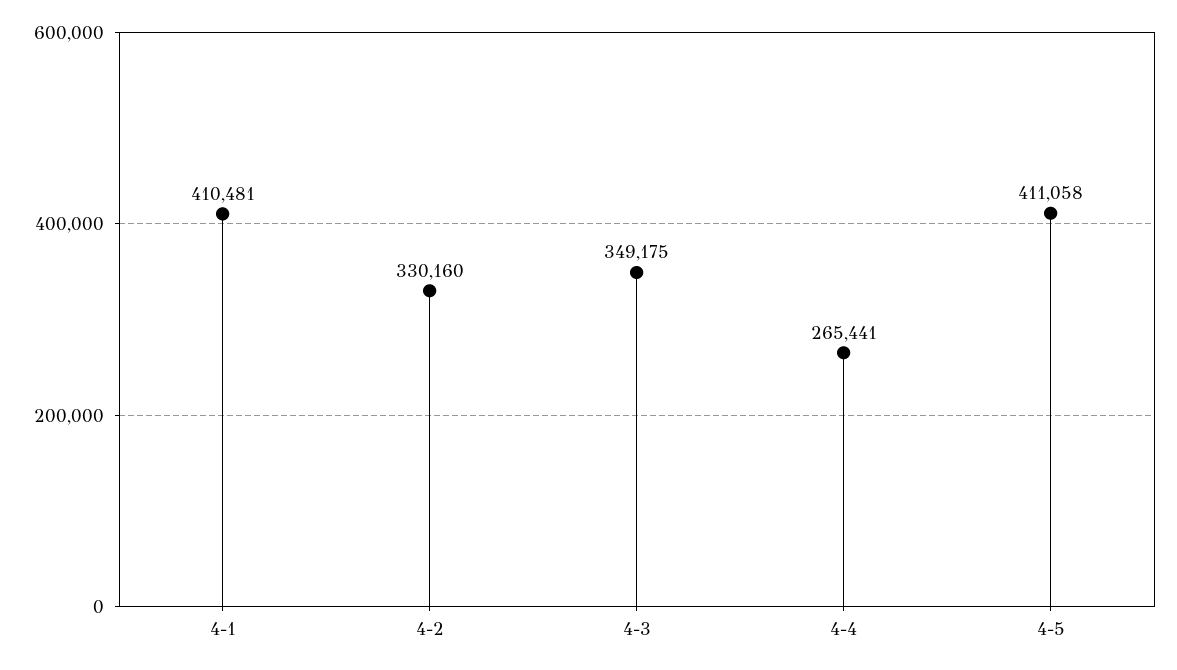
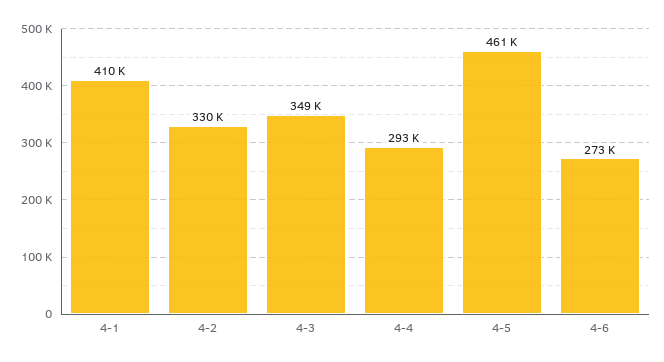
4-4: 265441 -> 293000
4-5: 411058 -> 461000
4-6: none -> 273000

